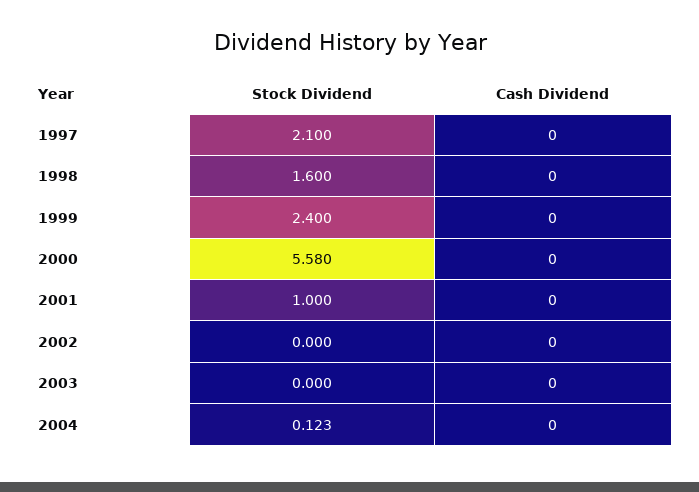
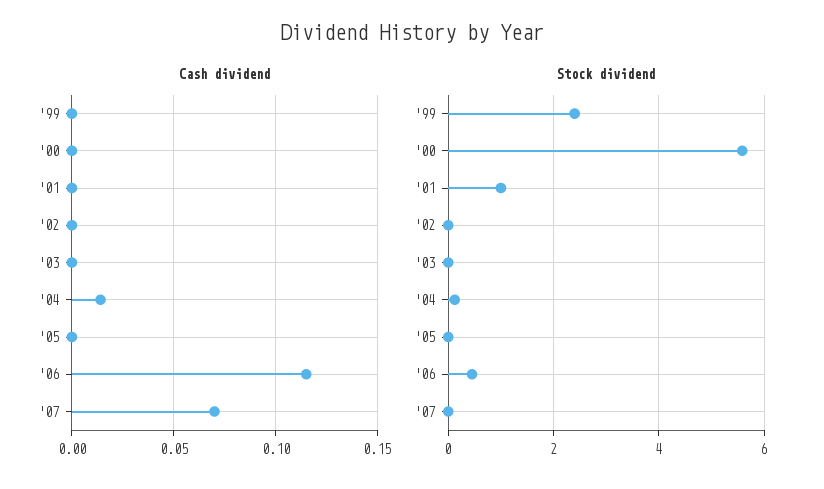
Stock Dividend, 1997: 2.1 -> none
Cash Dividend, 1997: 0 -> none
Stock Dividend, 1998: 1.6 -> none
Cash Dividend, 1998: 0 -> none
Cash Dividend, 2004: 0 -> 0.015
Cash Dividend, '05: none -> 0
Cash Dividend, '06: none -> 0.115
Cash Dividend, '07: none -> 0.07
Stock Dividend, '05: none -> 0
Stock Dividend, '06: none -> 0.4
Stock Dividend, '07: none -> 0

